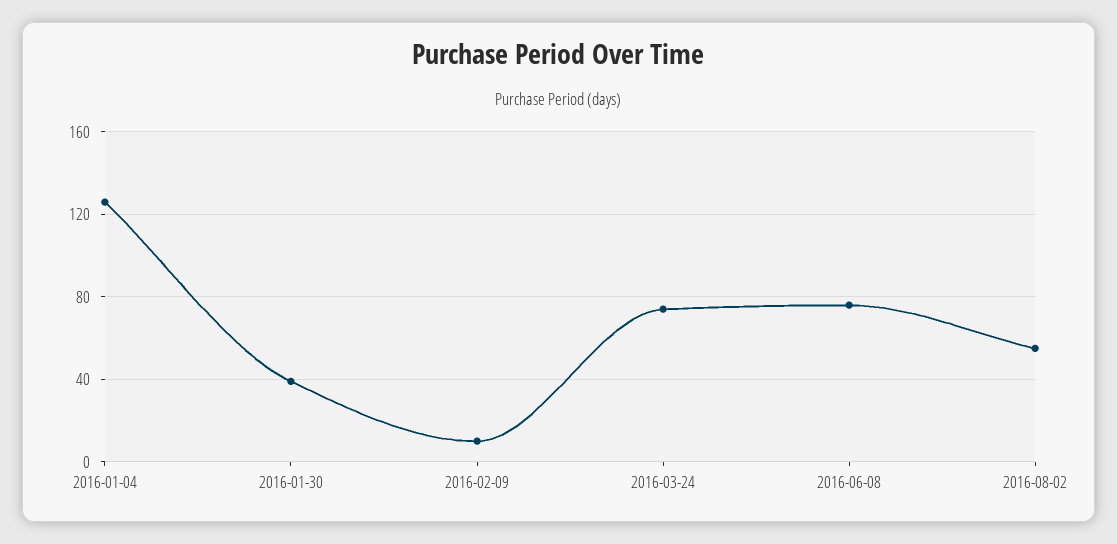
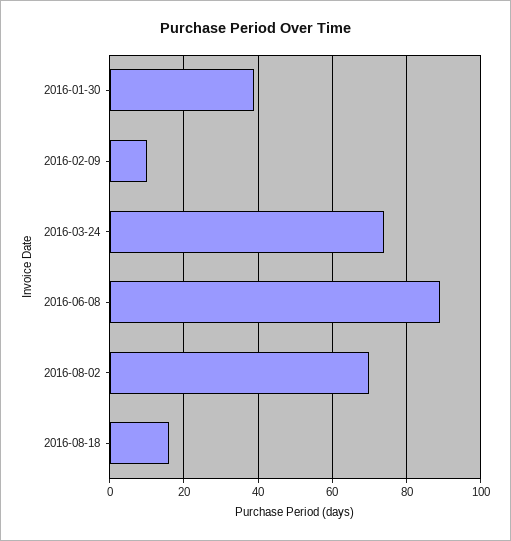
2016-01-04: 125 -> none
2016-06-08: 75 -> 90
2016-08-02: 55 -> 70
2016-08-18: none -> 15

